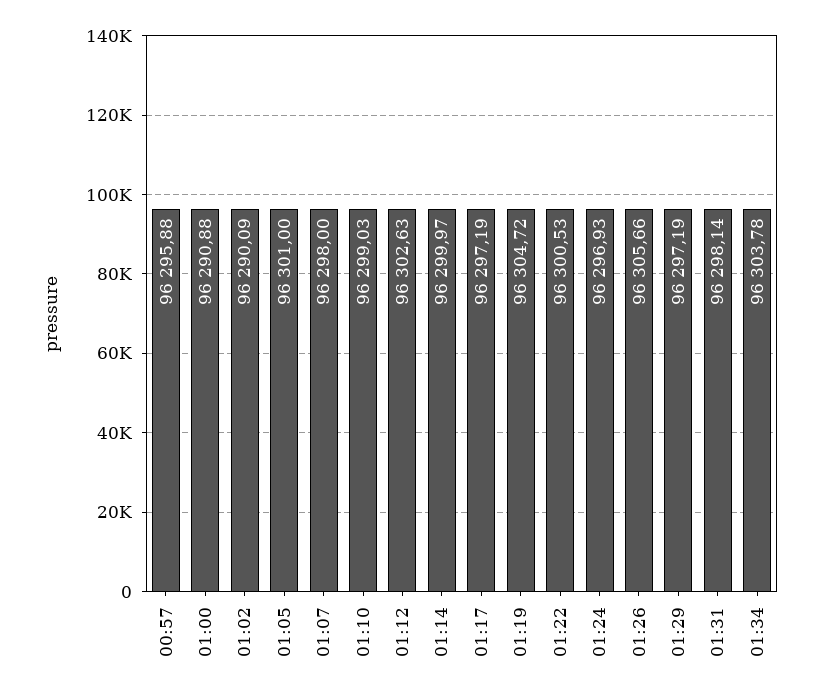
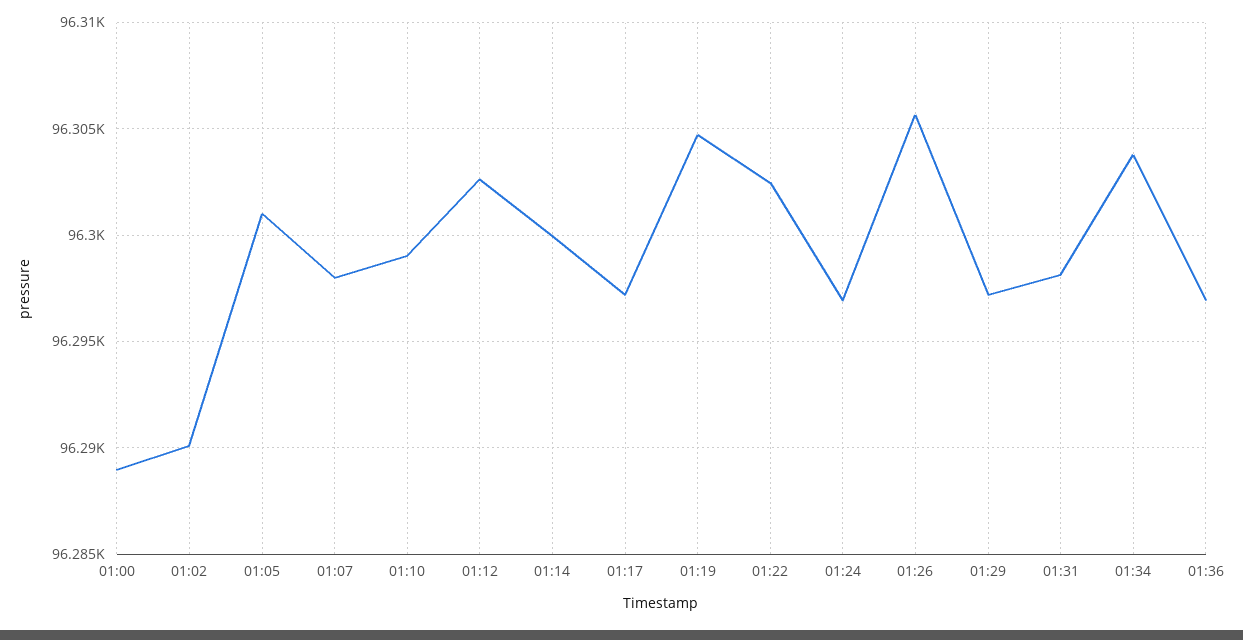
00:57: 96295.88 -> none
01:00: 96290.88 -> 96289
01:22: 96300.53 -> 96302.5
01:36: none -> 96297

